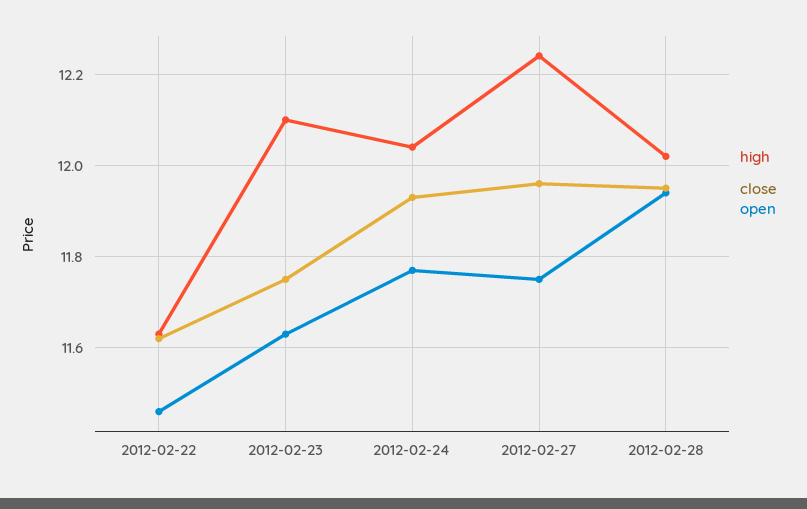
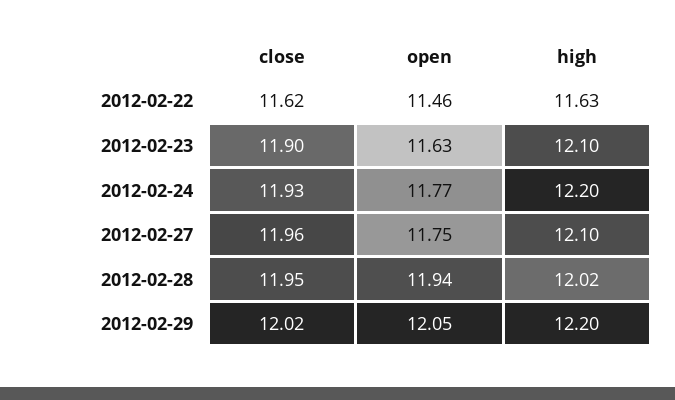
close, 2012-02-23: 11.75 -> 11.9
high, 2012-02-24: 12.05 -> 12.2
high, 2012-02-27: 12.25 -> 12.1
close, 2012-02-29: none -> 12.02
open, 2012-02-29: none -> 12.05
high, 2012-02-29: none -> 12.2

